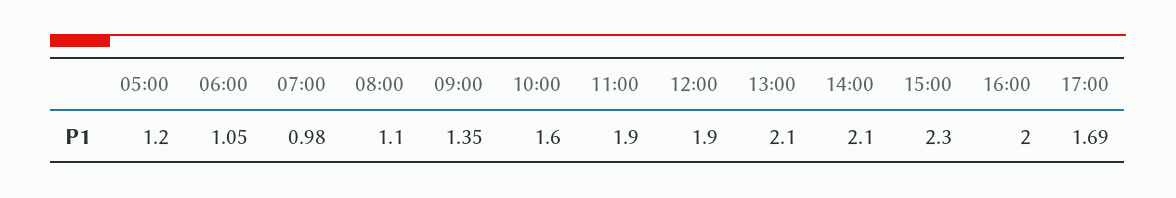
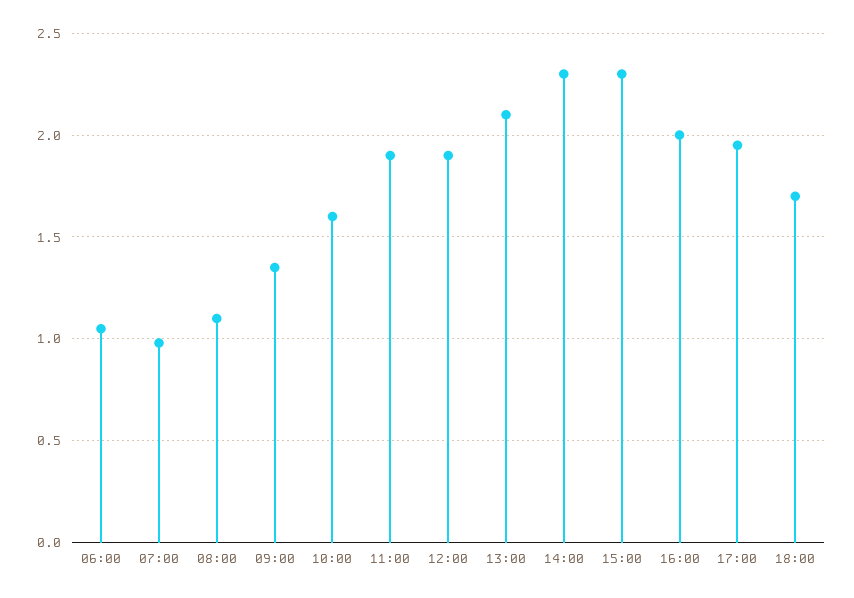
05:00: 1.2 -> none
14:00: 2.1 -> 2.3
17:00: 1.69 -> 1.95
18:00: none -> 1.7

